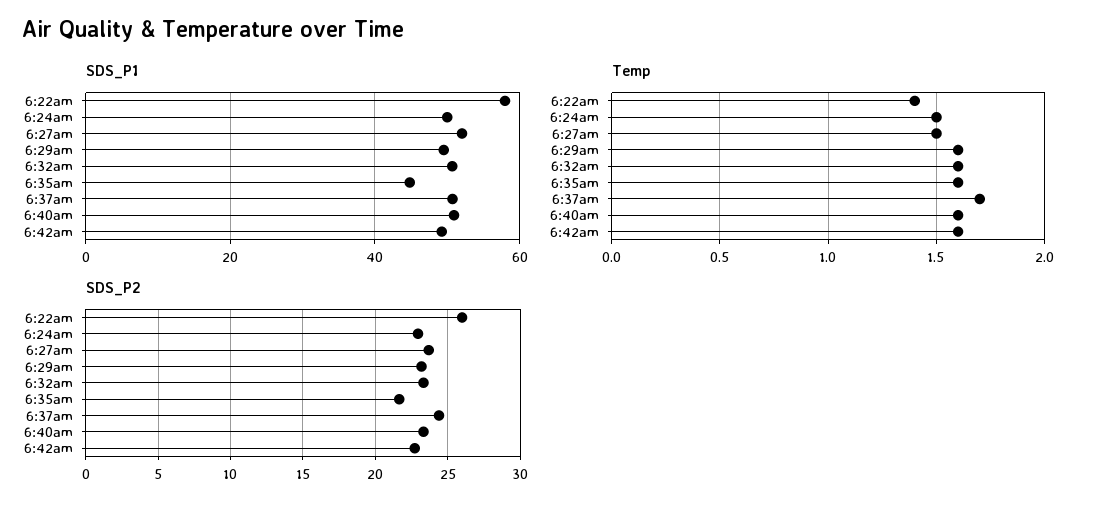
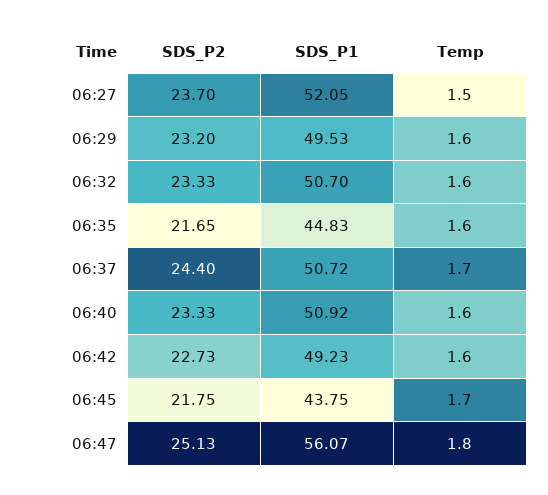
SDS_P1, 6:22am: 58 -> none
SDS_P1, 6:24am: 50 -> none
Temp, 6:22am: 1.4 -> none
Temp, 6:24am: 1.5 -> none
SDS_P2, 6:22am: 26 -> none
SDS_P2, 6:24am: 23 -> none
SDS_P2, 06:45: none -> 21.75
SDS_P1, 06:45: none -> 43.75
Temp, 06:45: none -> 1.7
SDS_P2, 06:47: none -> 25.13
SDS_P1, 06:47: none -> 56.07
Temp, 06:47: none -> 1.8

